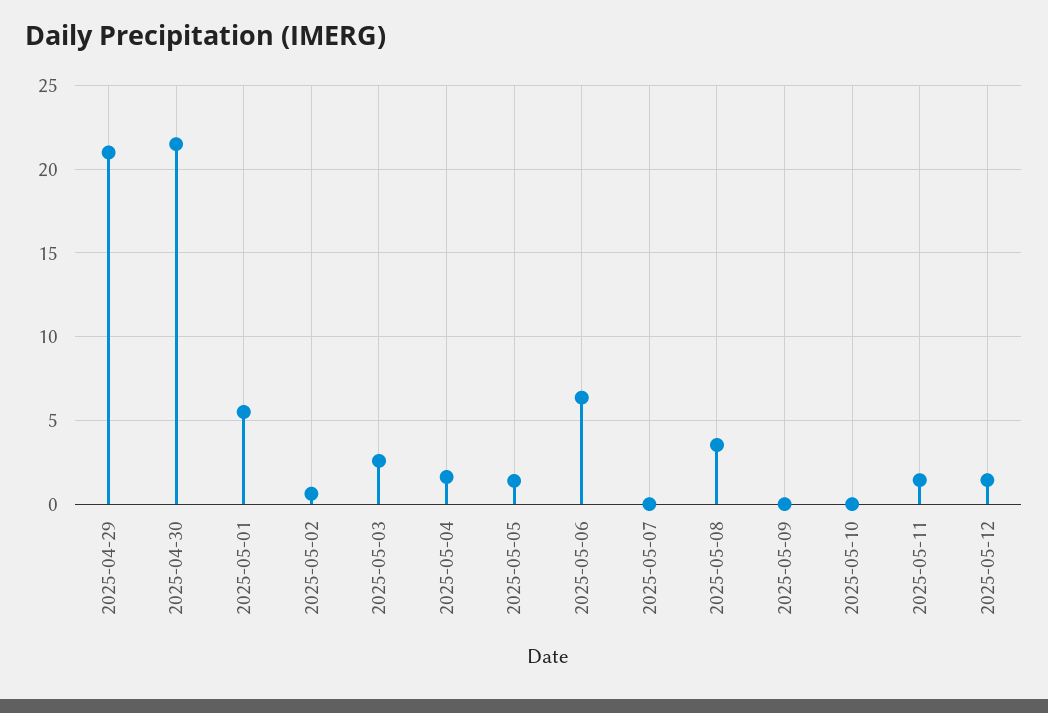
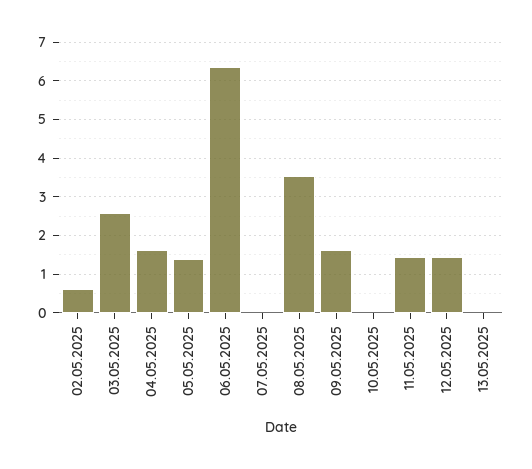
2025-04-29: 21 -> none
2025-04-30: 21.5 -> none
2025-05-01: 5.5 -> none
2025-05-09: 0 -> 1.6
13.05.2025: none -> 0

